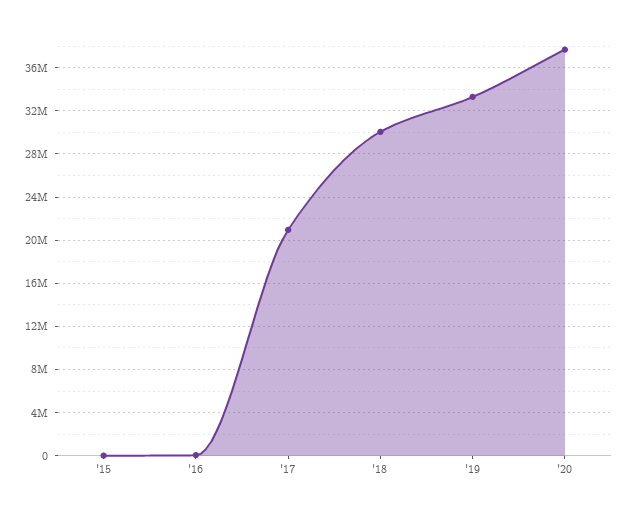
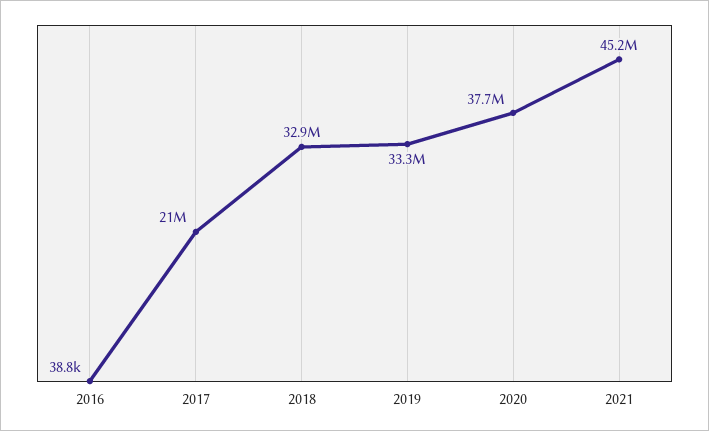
'15: 0 -> none
'18: 30000000 -> 32900000
2021: none -> 45200000

